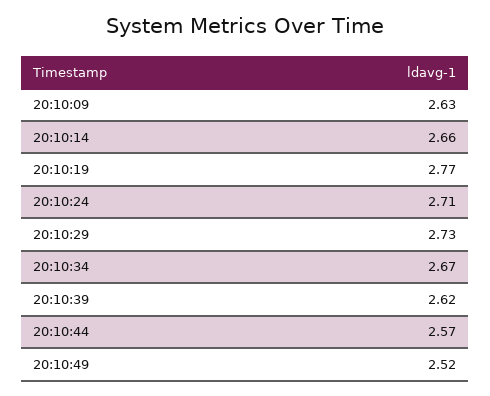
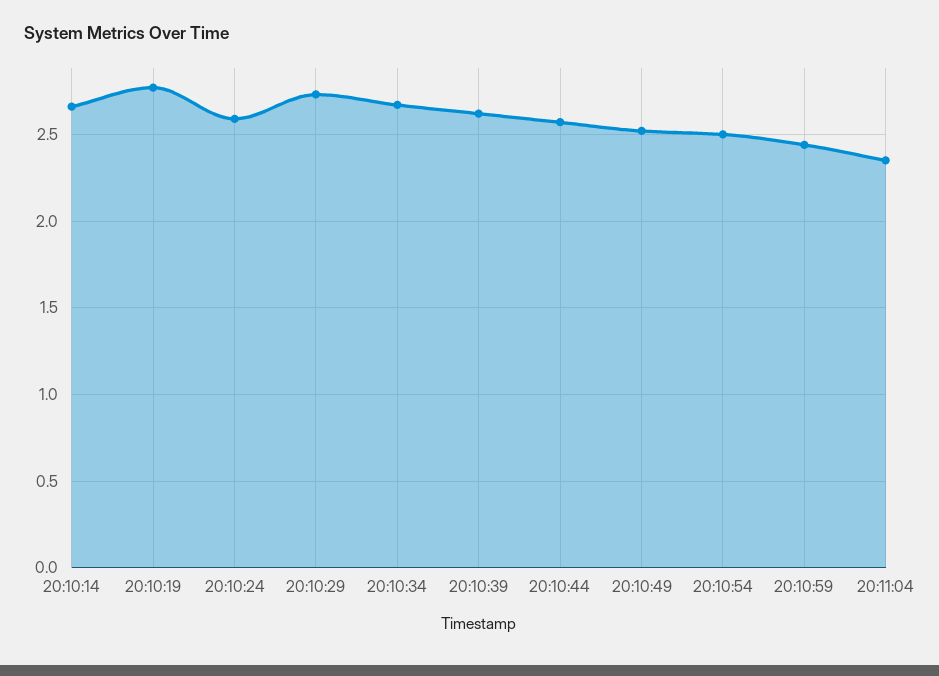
20:10:09: 2.63 -> none
20:10:24: 2.71 -> 2.6
20:10:54: none -> 2.5
20:10:59: none -> 2.45
20:11:04: none -> 2.35

